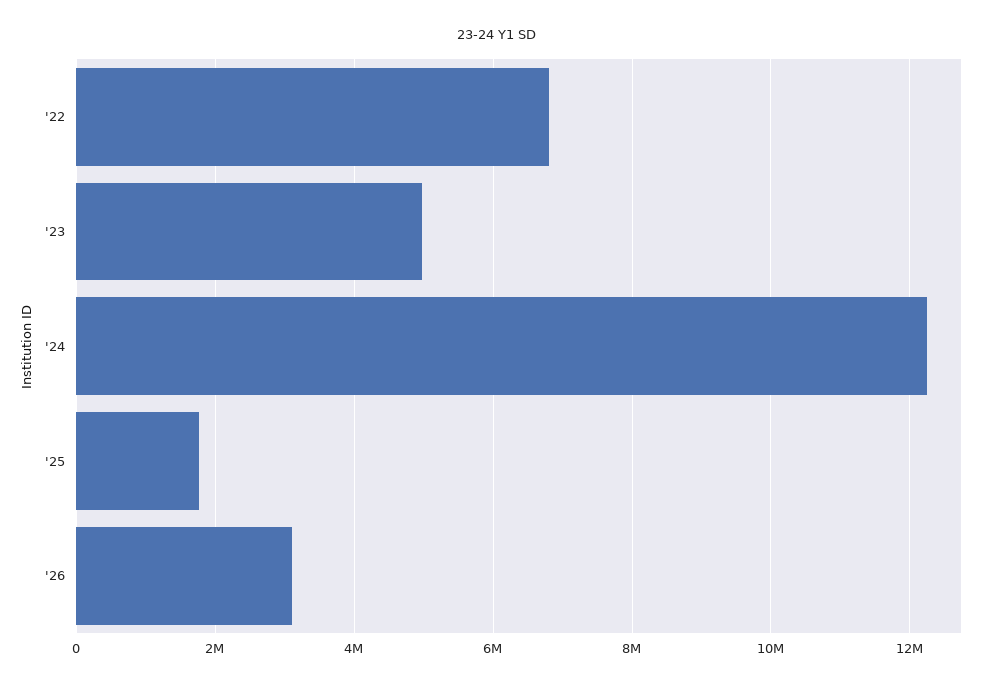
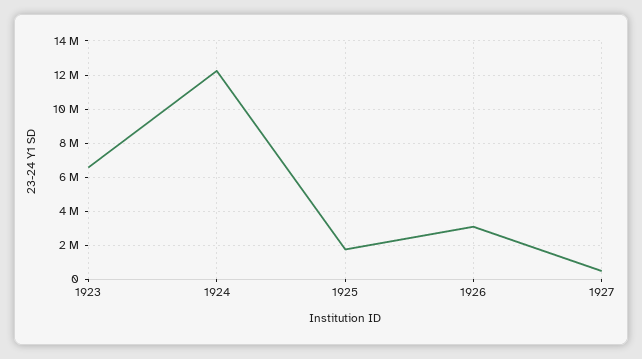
'22: 6800000 -> none
'23: 5000000 -> 6500000
1927: none -> 500000

